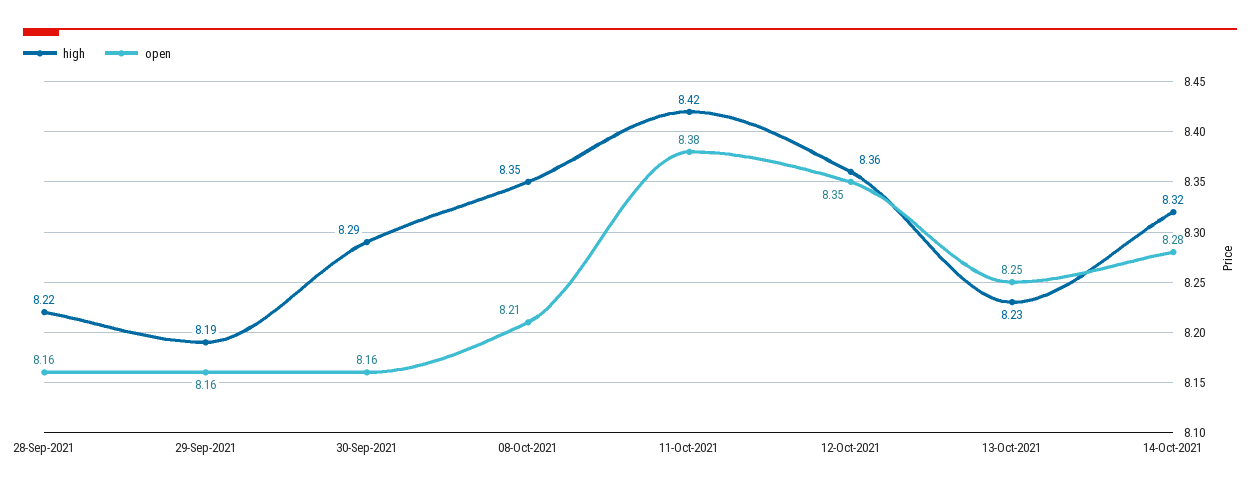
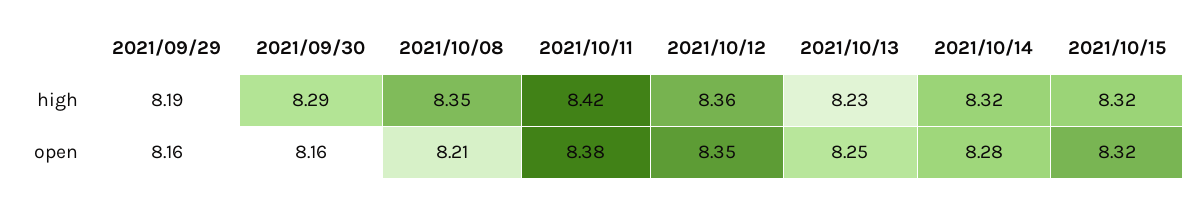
high, 28-Sep-2021: 8.22 -> none
open, 28-Sep-2021: 8.16 -> none
high, 2021/10/15: none -> 8.32
open, 2021/10/15: none -> 8.32

